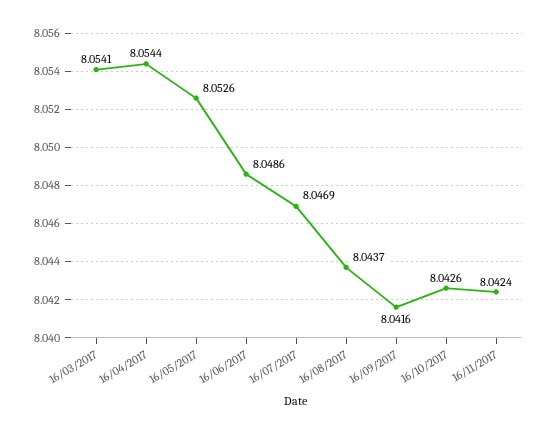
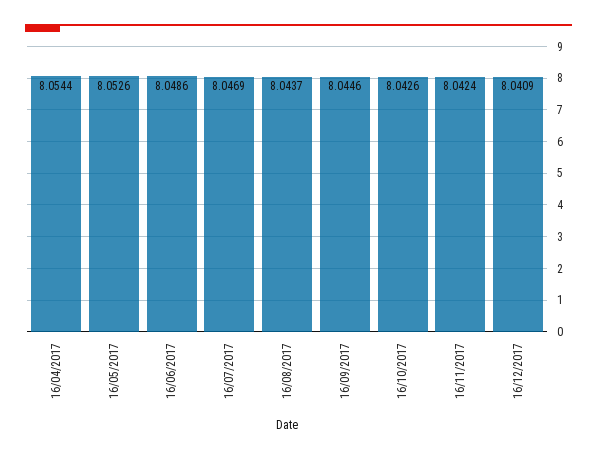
16/03/2017: 8.0541 -> none
16/09/2017: 8.0416 -> 8.0446
16/12/2017: none -> 8.0409

